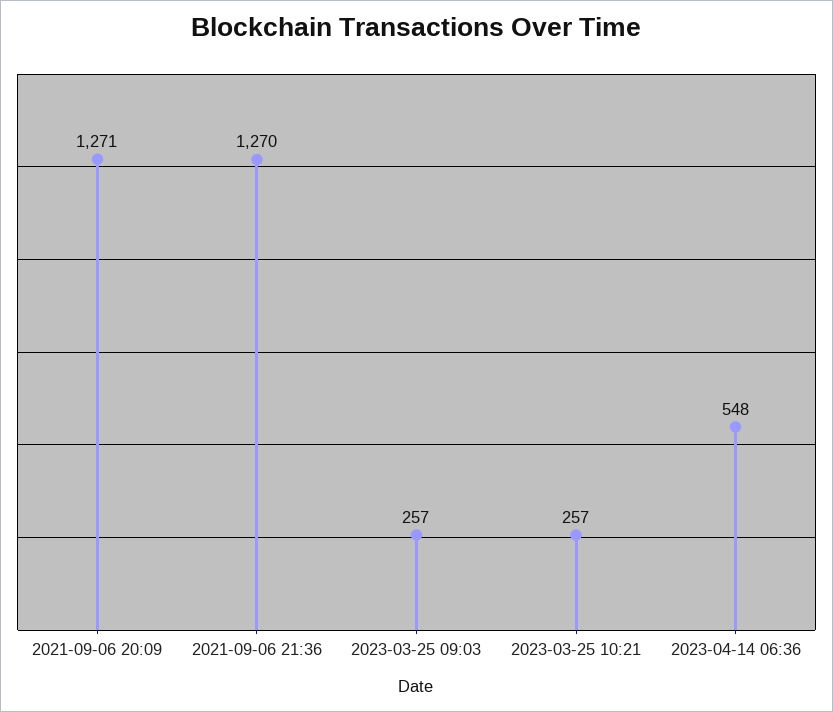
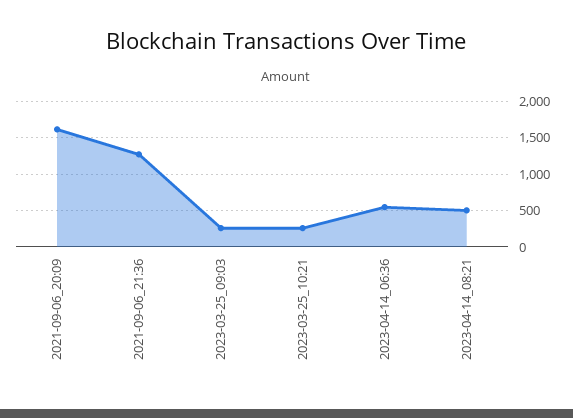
2021-09-06 20:09: 1271 -> 1600
2023-04-14_08:21: none -> 500

